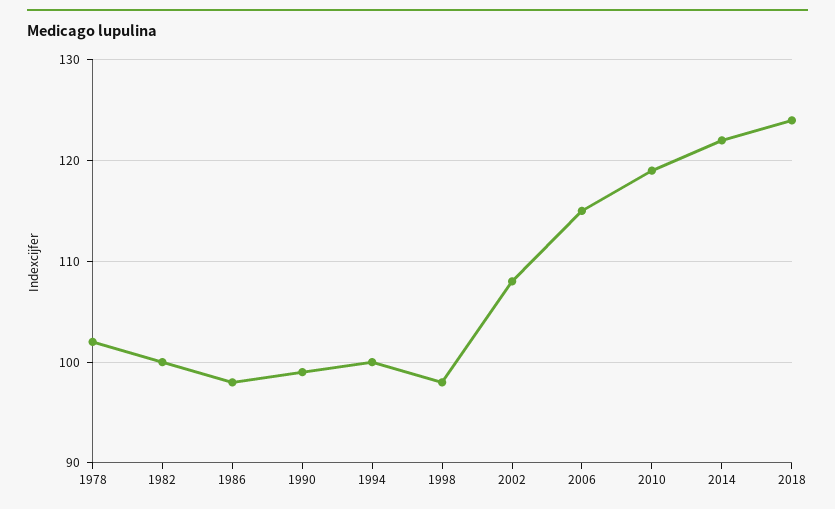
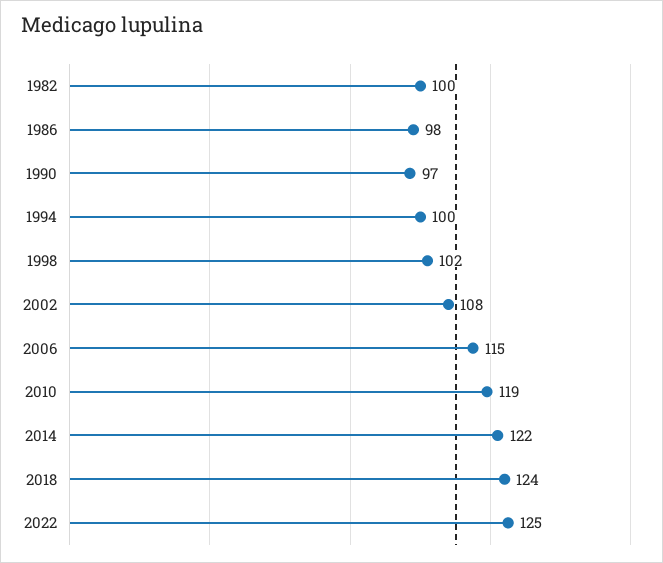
1978: 102 -> none
1990: 99 -> 97
1998: 98 -> 102
2022: none -> 125

